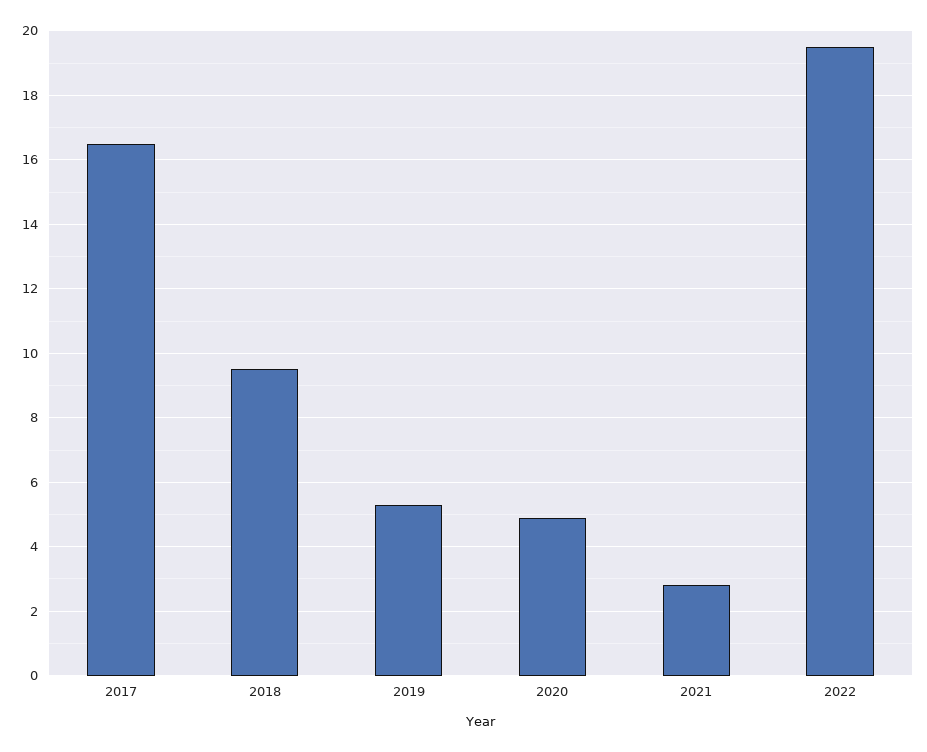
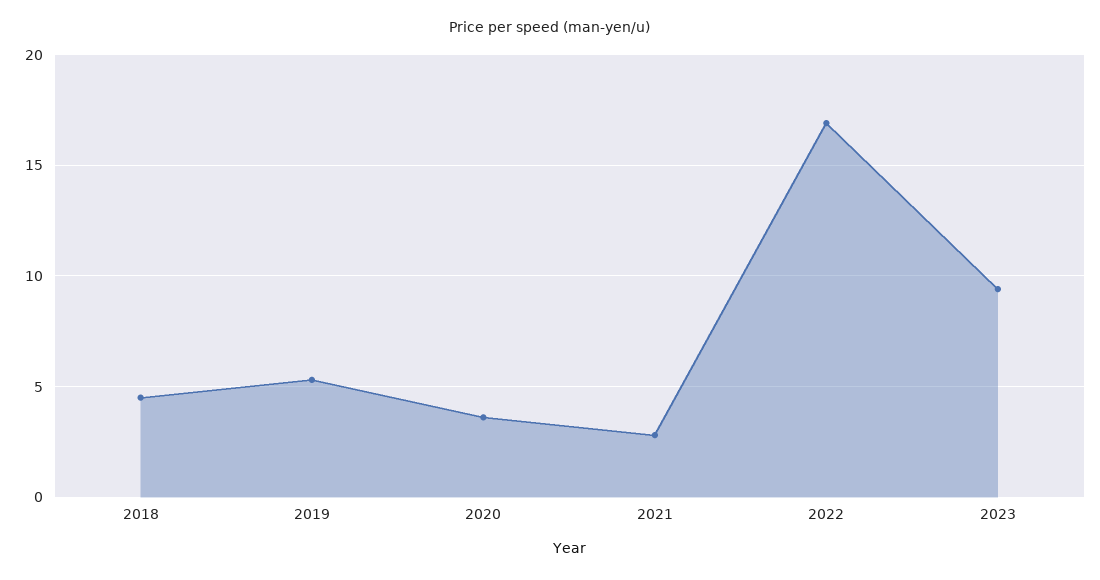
2017: 16.5 -> none
2018: 9.5 -> 4.5
2020: 5 -> 3.5
2022: 19.5 -> 17
2023: none -> 9.5

